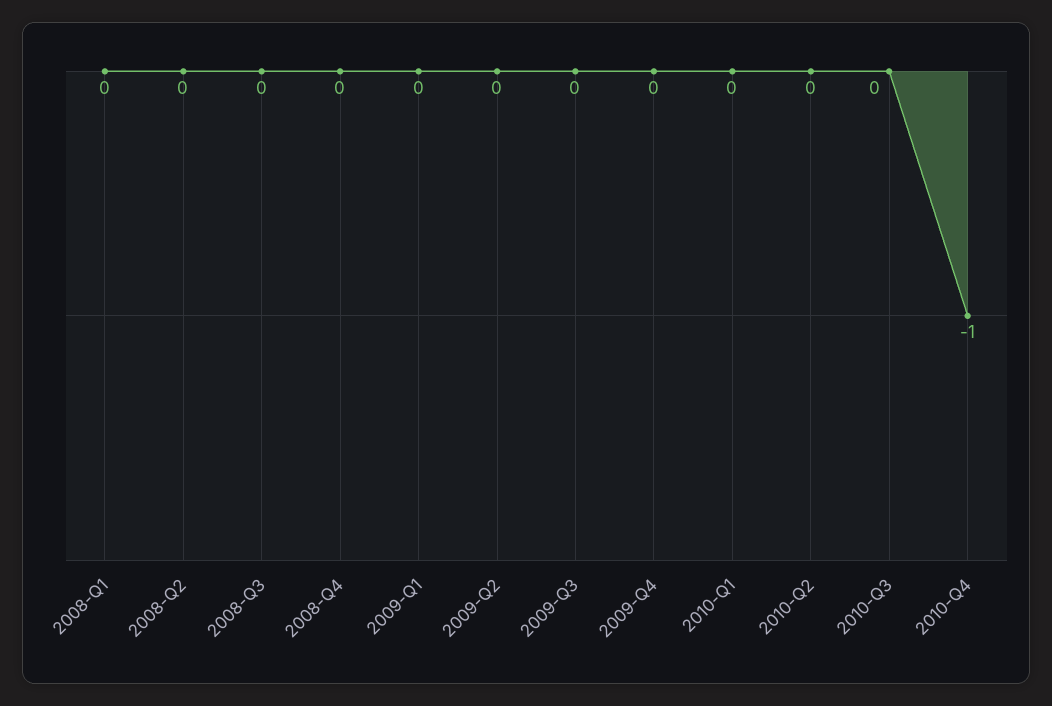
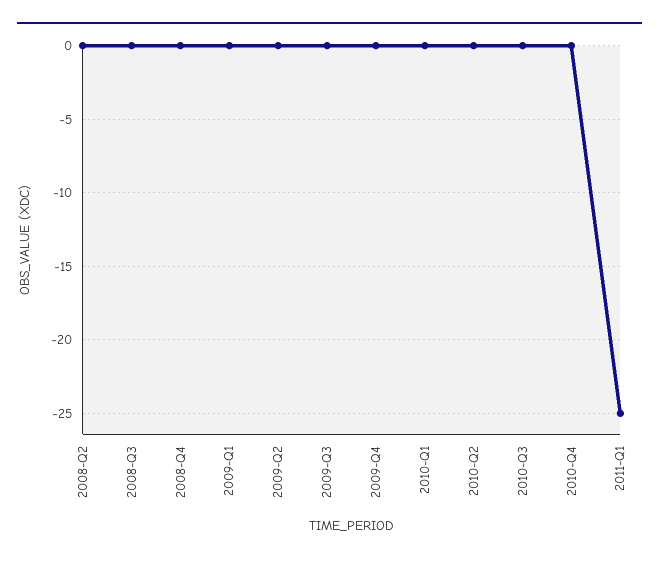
2008-Q1: 0 -> none
2010-Q4: -1 -> 0
2011-Q1: none -> -25

